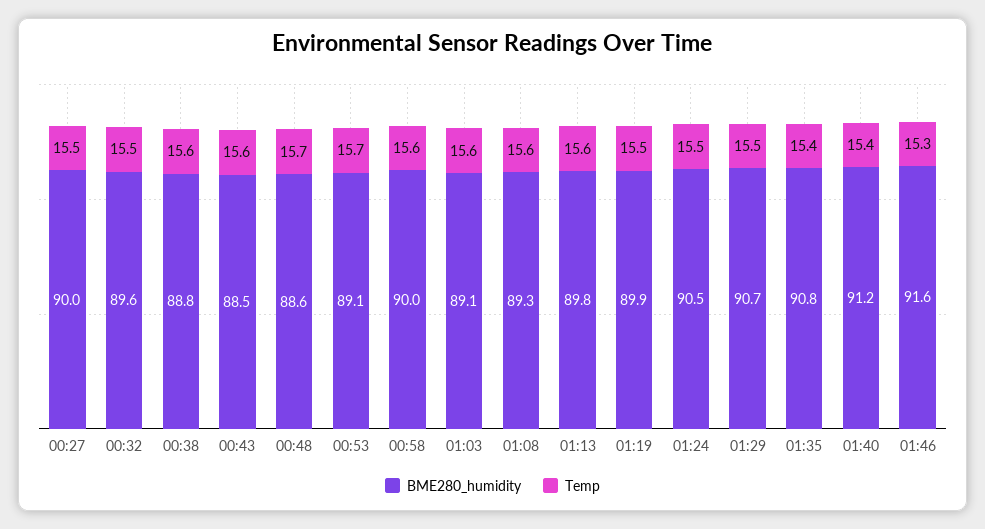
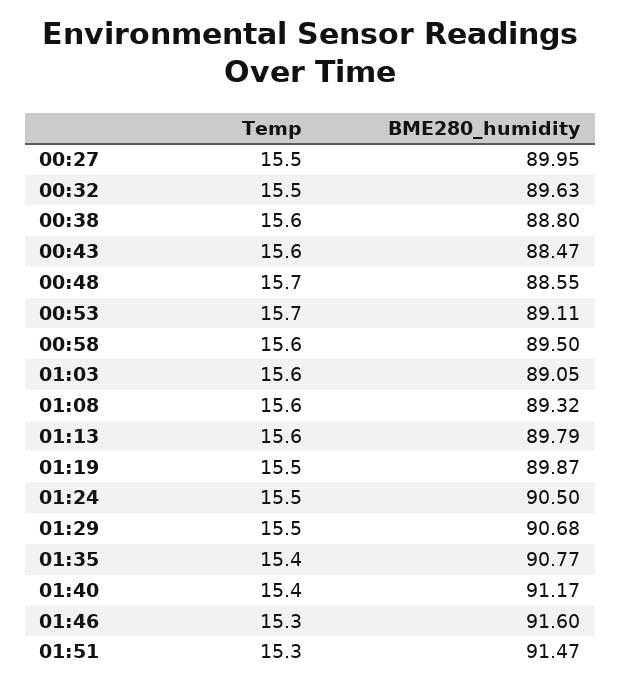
BME280_humidity, 00:58: 90 -> 89.5
Temp, 01:51: none -> 15.3
BME280_humidity, 01:51: none -> 91.47

